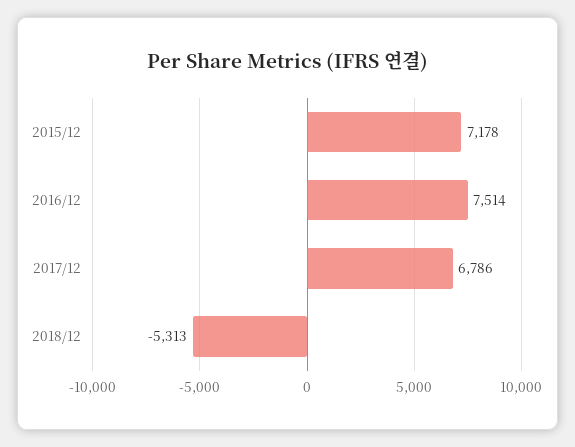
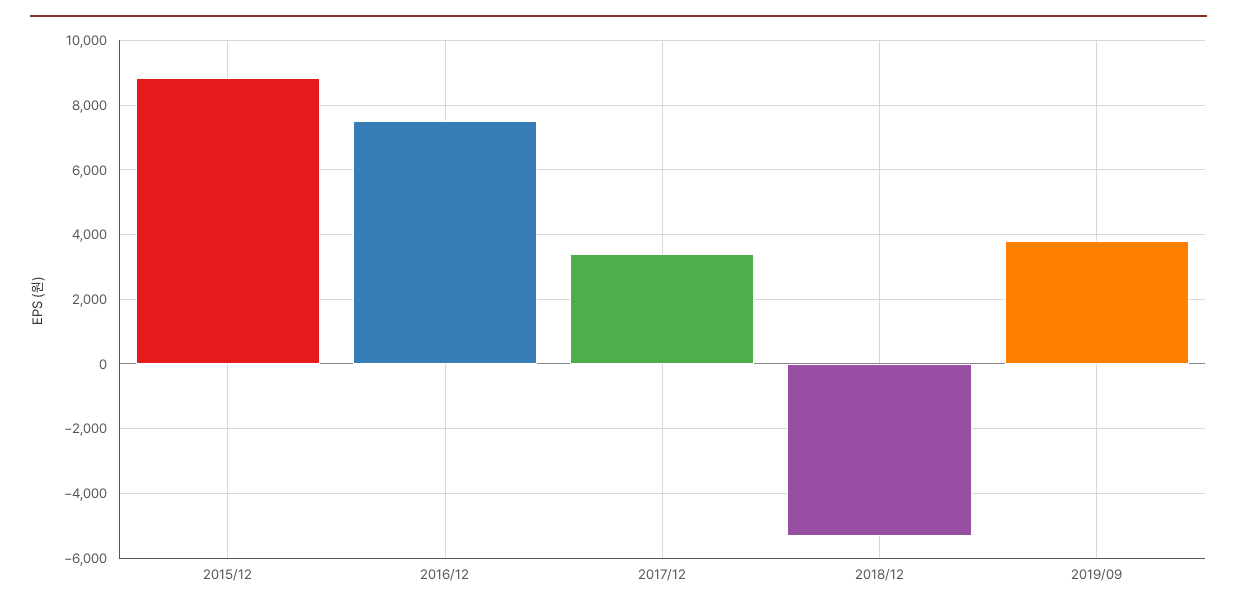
2015/12: 7178 -> 8800
2017/12: 6786 -> 3400
2019/09: none -> 3800

